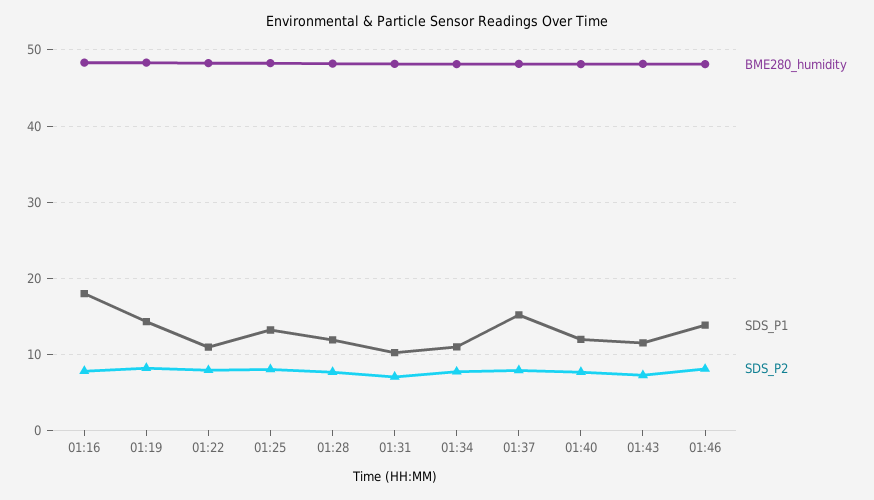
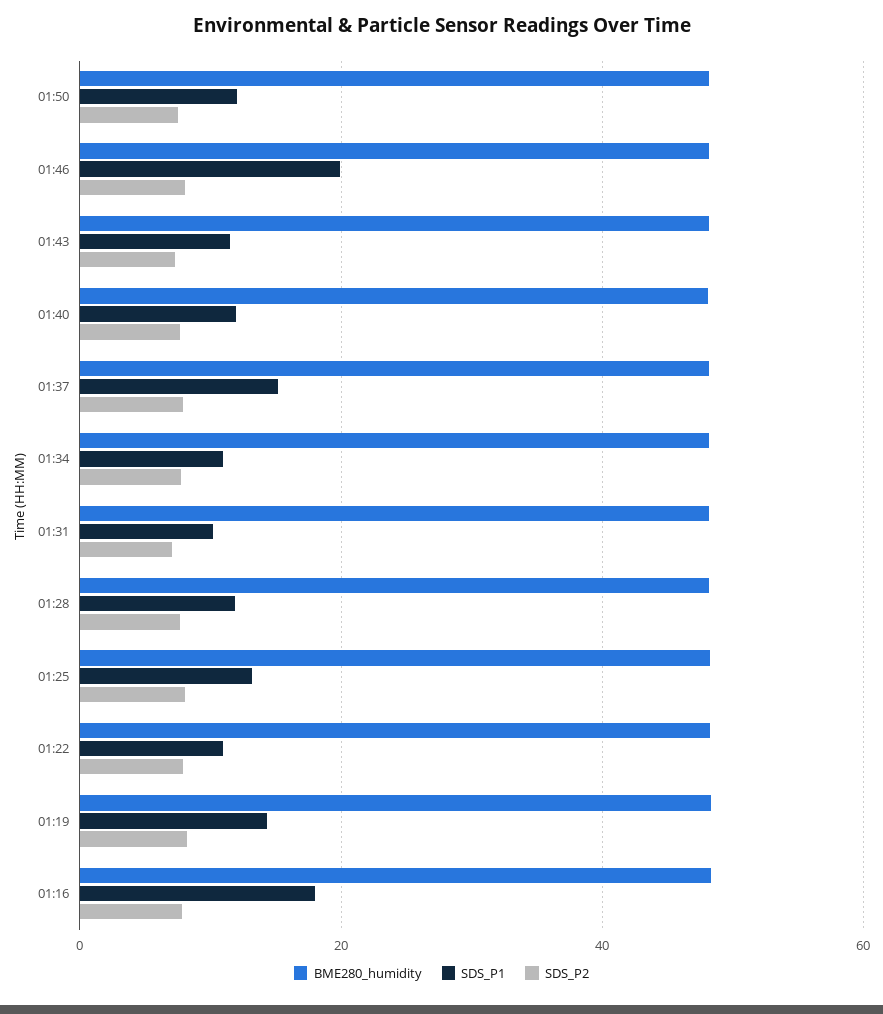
SDS_P1, 01:46: 14 -> 20
BME280_humidity, 01:50: none -> 48
SDS_P1, 01:50: none -> 12
SDS_P2, 01:50: none -> 8

